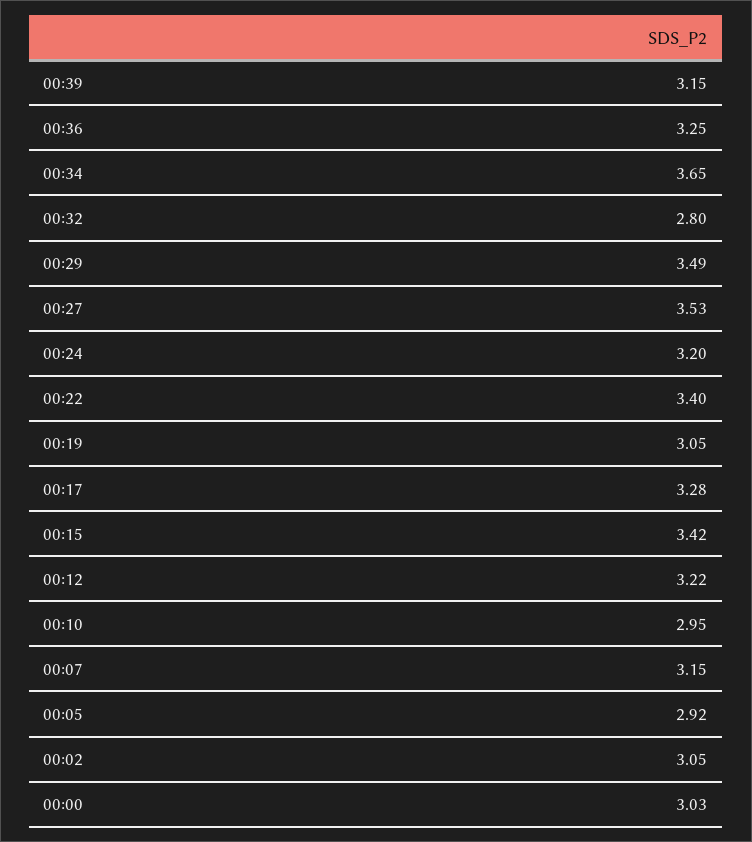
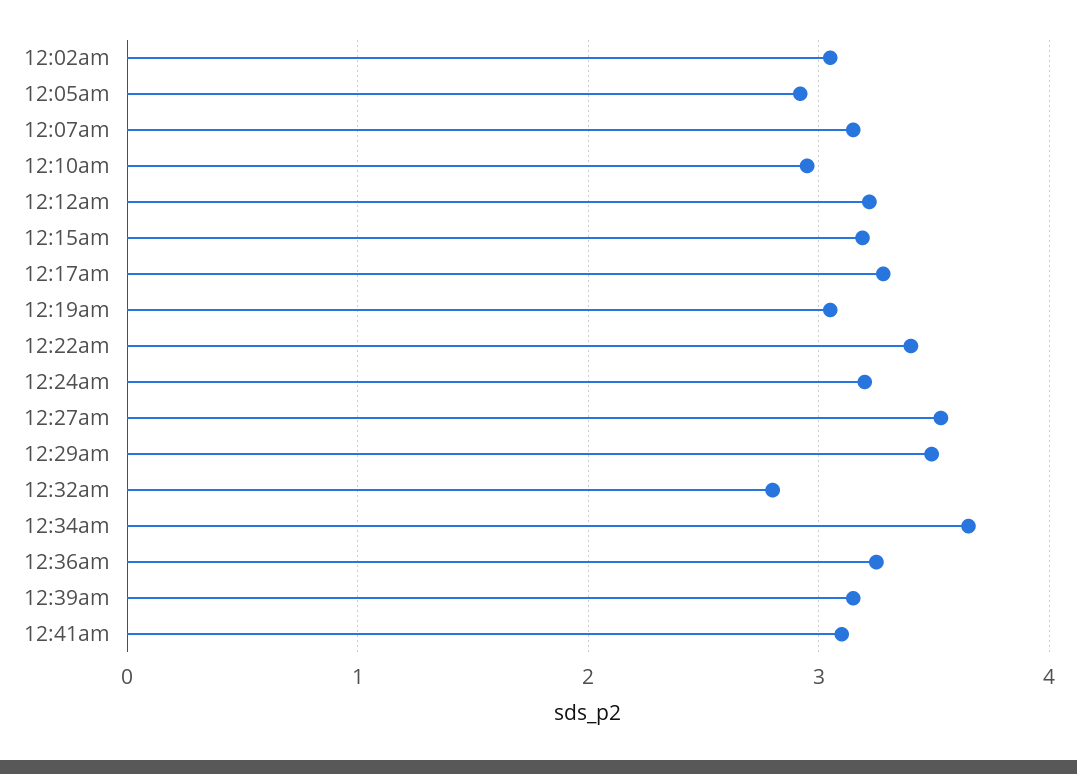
00:15: 3.42 -> 3.2
00:00: 3.03 -> none
12:41am: none -> 3.1

